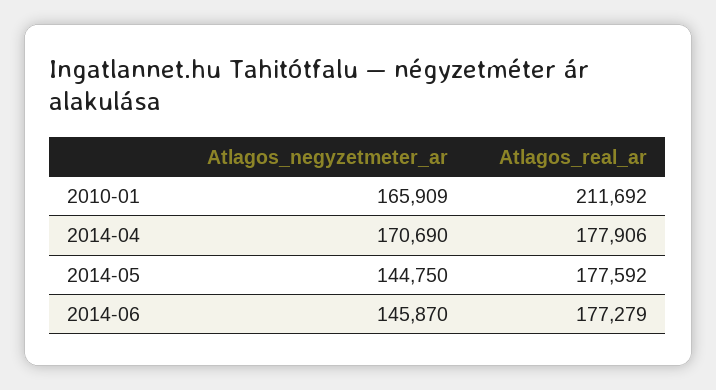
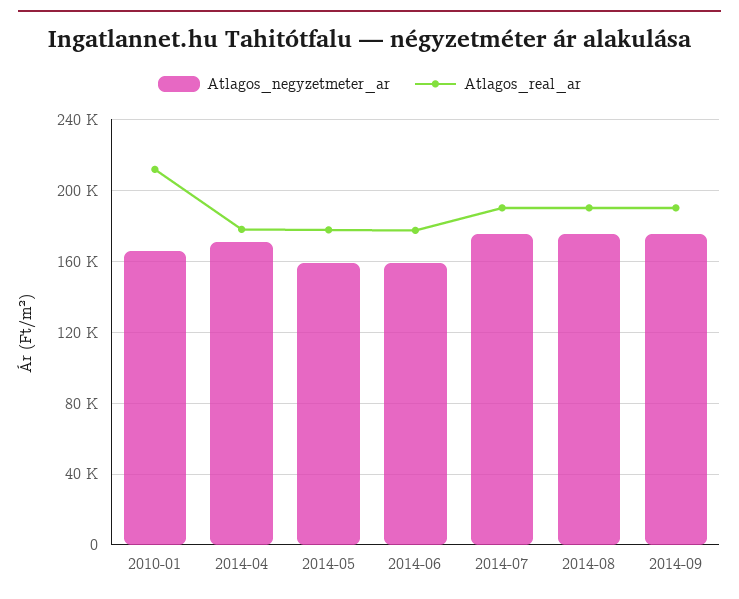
Atlagos_negyzetmeter_ar, 2014-05: 144750 -> 160000
Atlagos_negyzetmeter_ar, 2014-06: 145870 -> 160000
Atlagos_negyzetmeter_ar, 2014-07: none -> 175000
Atlagos_real_ar, 2014-07: none -> 190000
Atlagos_negyzetmeter_ar, 2014-08: none -> 175000
Atlagos_real_ar, 2014-08: none -> 190000
Atlagos_negyzetmeter_ar, 2014-09: none -> 175000
Atlagos_real_ar, 2014-09: none -> 190000

